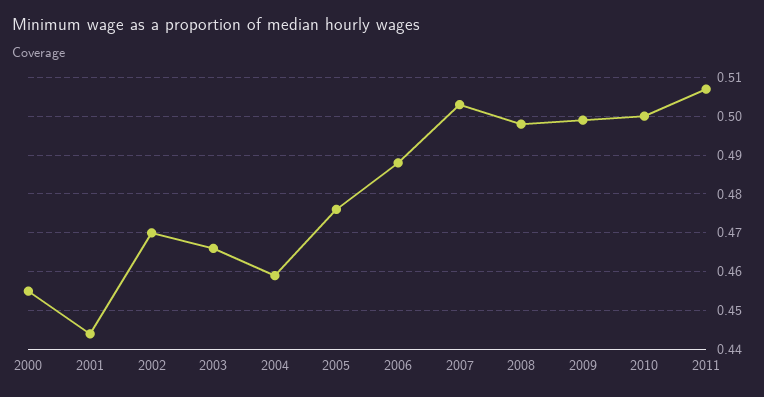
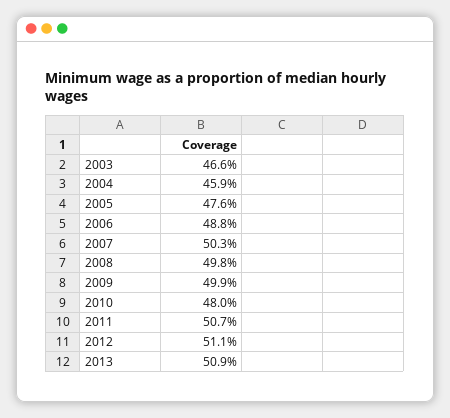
2000: 0.455 -> none
2001: 0.445 -> none
2002: 0.47 -> none
2010: 0.5 -> 0.48
2012: none -> 0.511
2013: none -> 0.509

